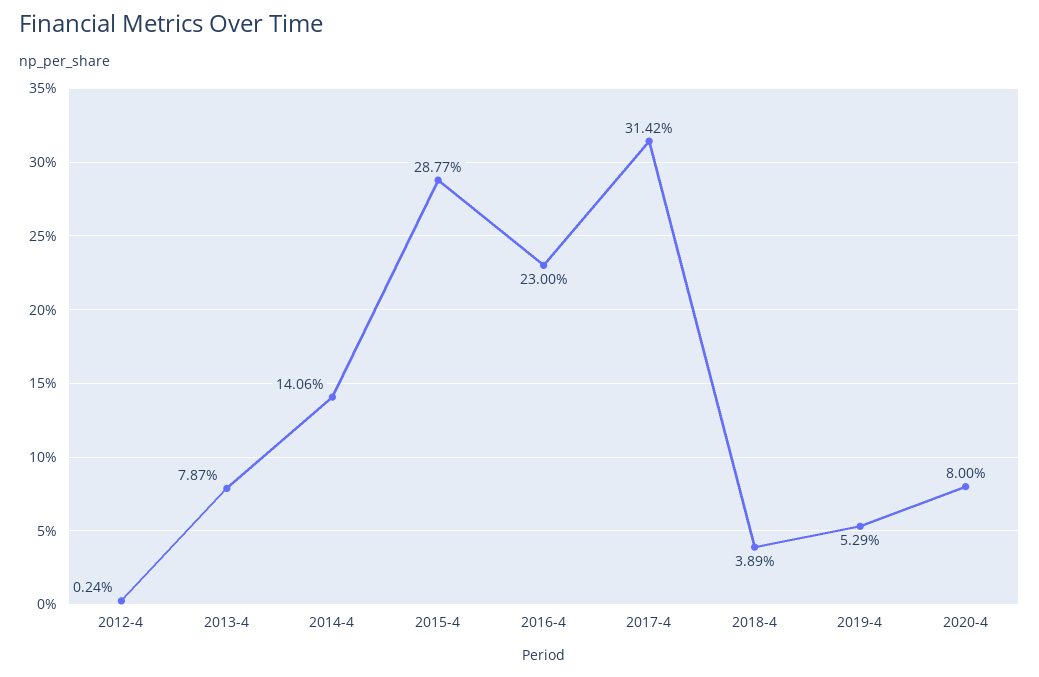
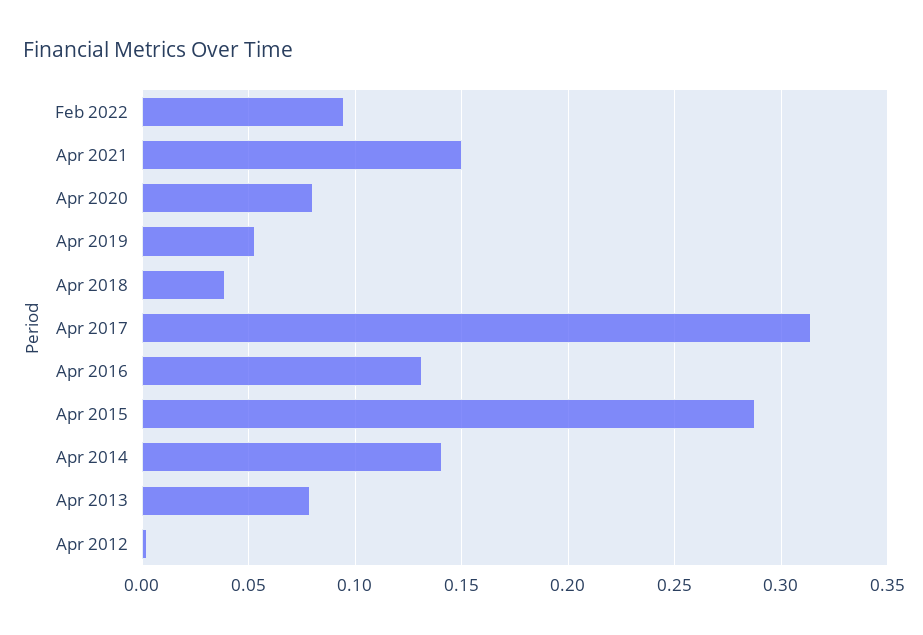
2016-4: 0.23 -> 0.13
Feb 2022: none -> 0.095
Apr 2021: none -> 0.15

